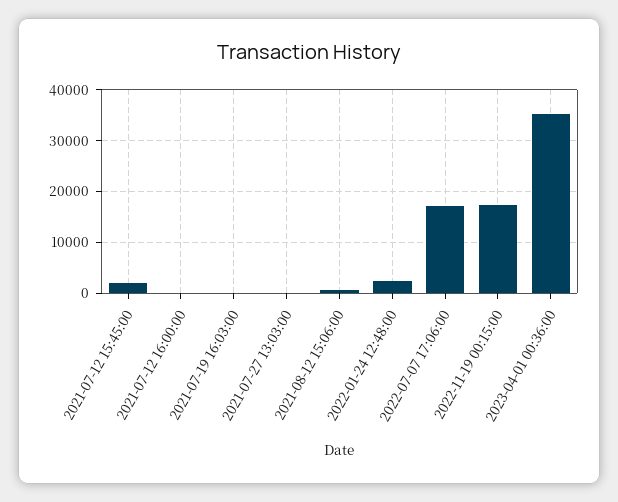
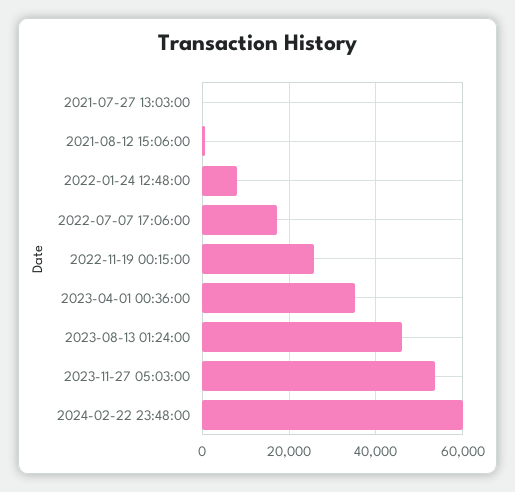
2021-07-12 15:45:00: 2000 -> none
2021-07-12 16:00:00: 0 -> none
2021-07-19 16:03:00: 0 -> none
2022-01-24 12:48:00: 2000 -> 8000
2022-11-19 00:15:00: 18000 -> 26000
2023-08-13 01:24:00: none -> 46000
2023-11-27 05:03:00: none -> 54000
2024-02-22 23:48:00: none -> 60000

